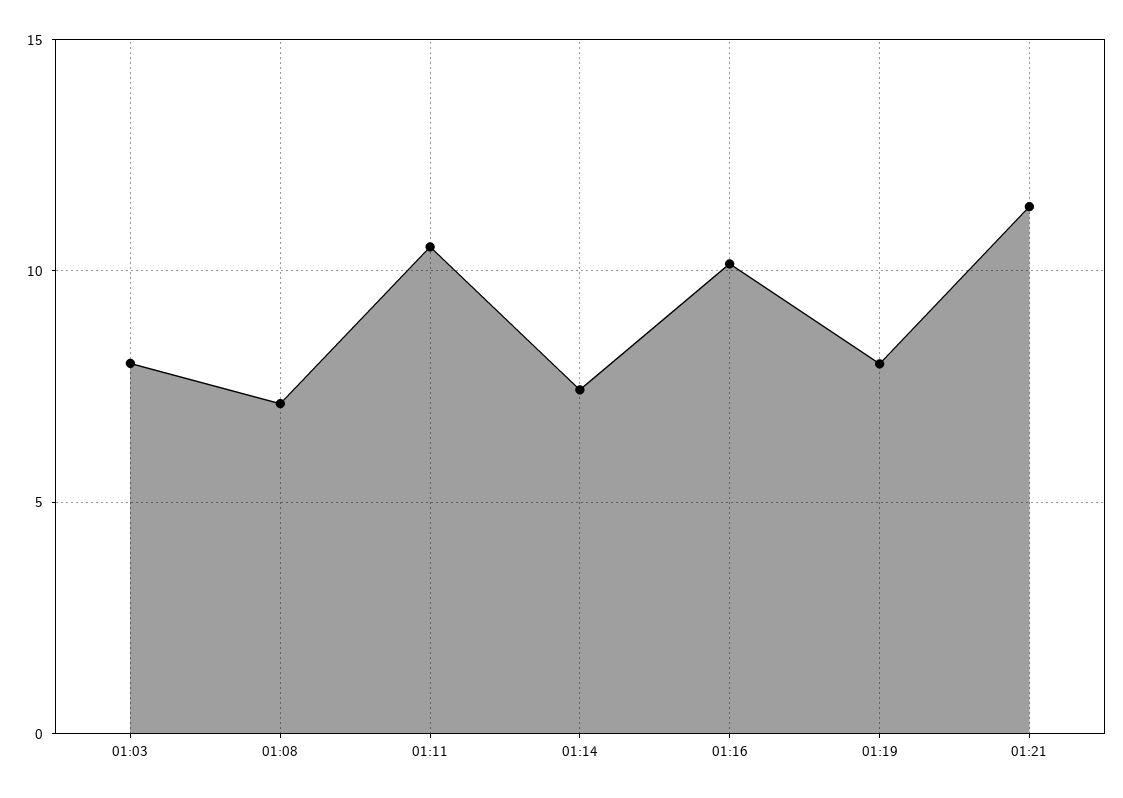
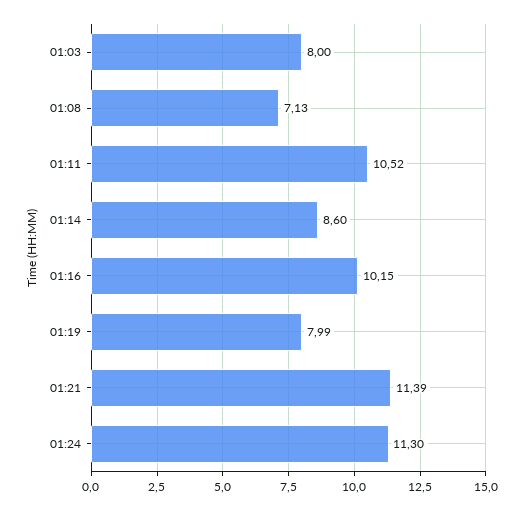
01:14: 7.5 -> 8.6
01:24: none -> 11.3

